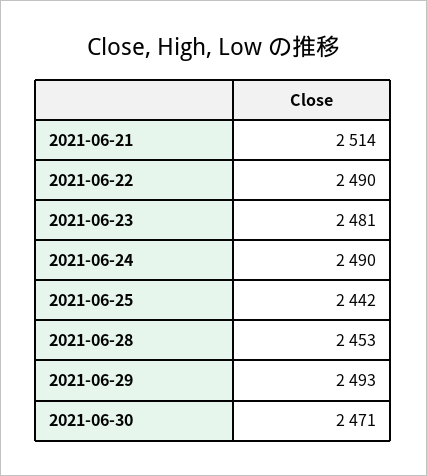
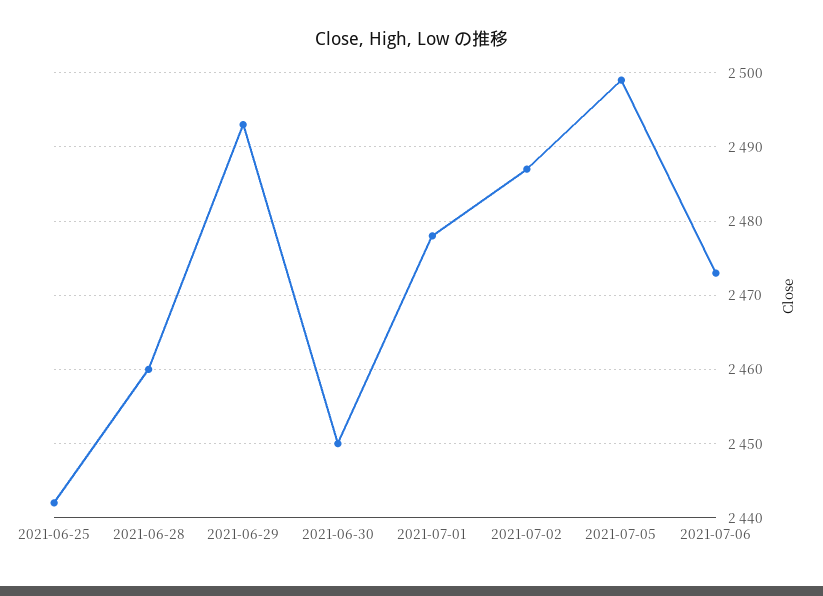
2021-06-21: 2514 -> none
2021-06-22: 2490 -> none
2021-06-23: 2481 -> none
2021-06-24: 2490 -> none
2021-06-28: 2453 -> 2460
2021-06-30: 2471 -> 2450
2021-07-01: none -> 2478
2021-07-02: none -> 2487
2021-07-05: none -> 2499
2021-07-06: none -> 2473

